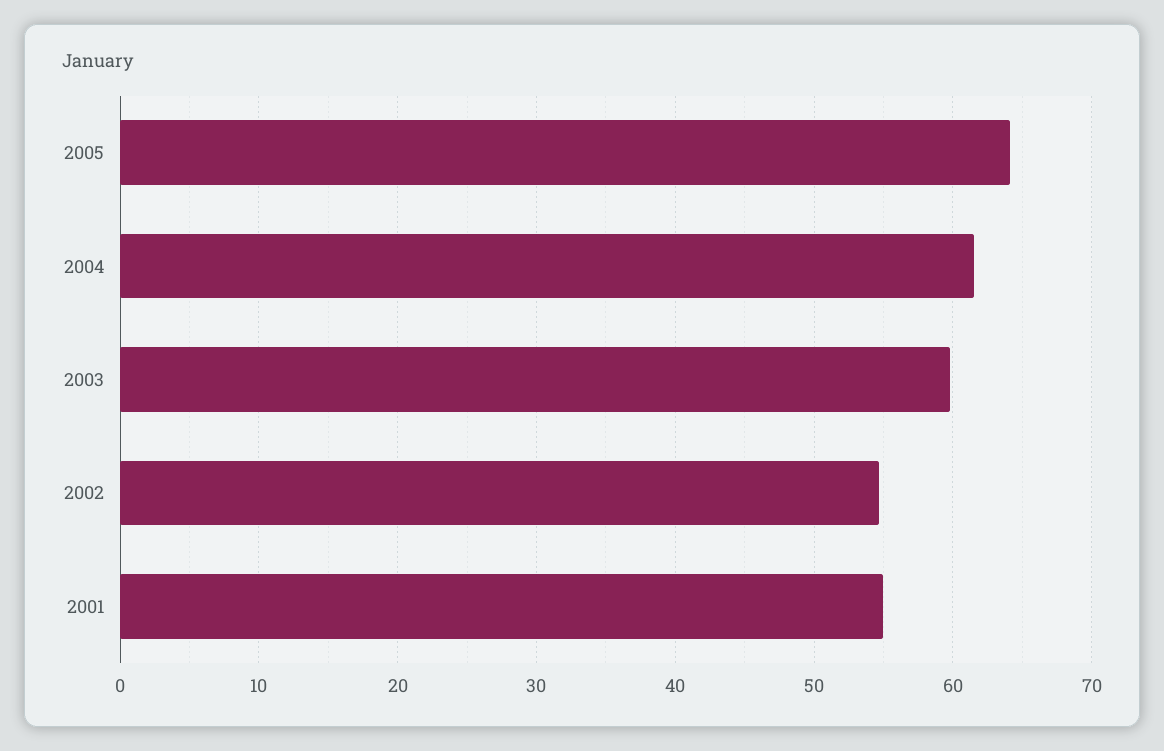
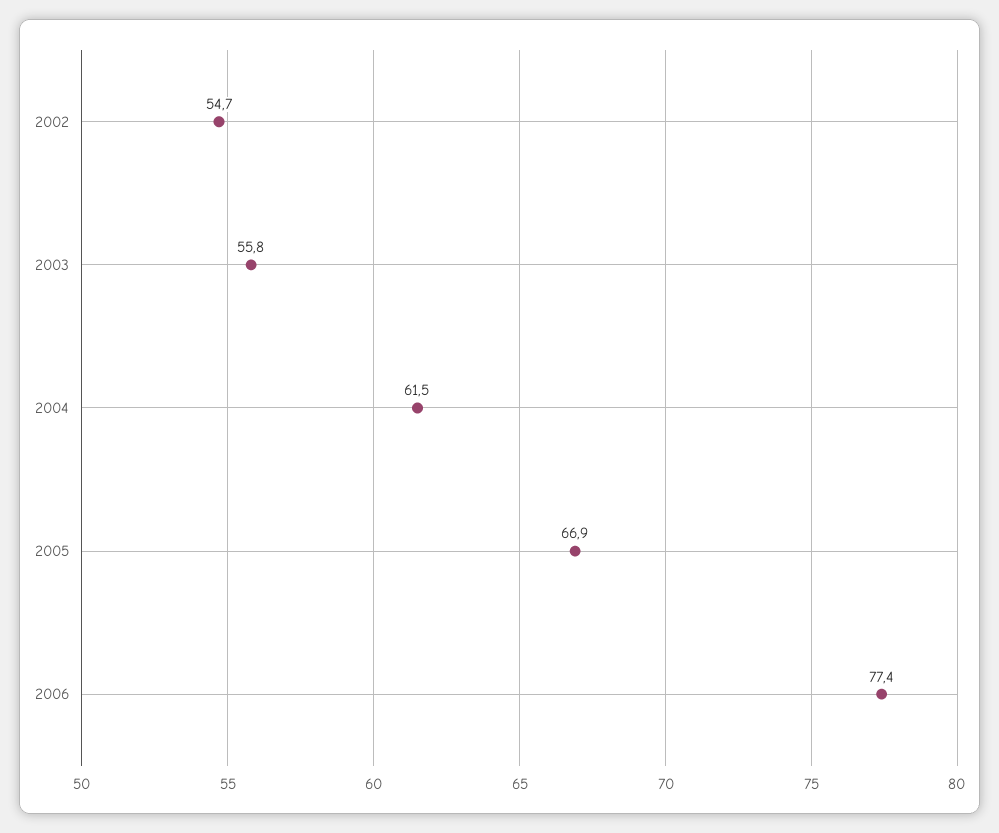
2005: 64 -> 66.9
2003: 60 -> 55.8
2001: 55 -> none
2006: none -> 77.4

